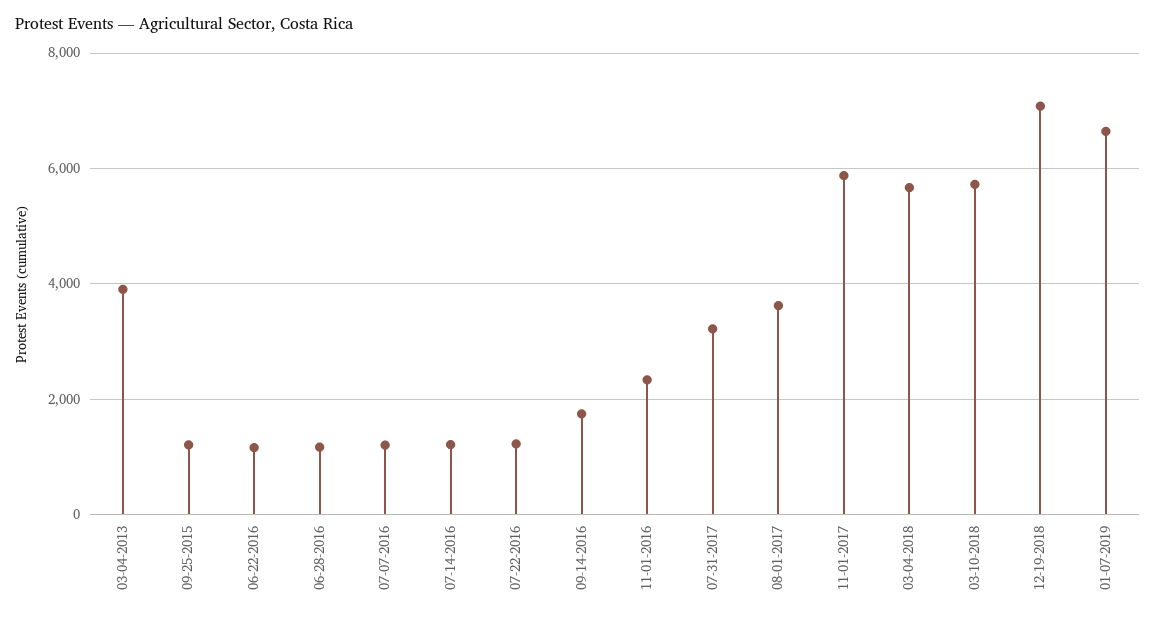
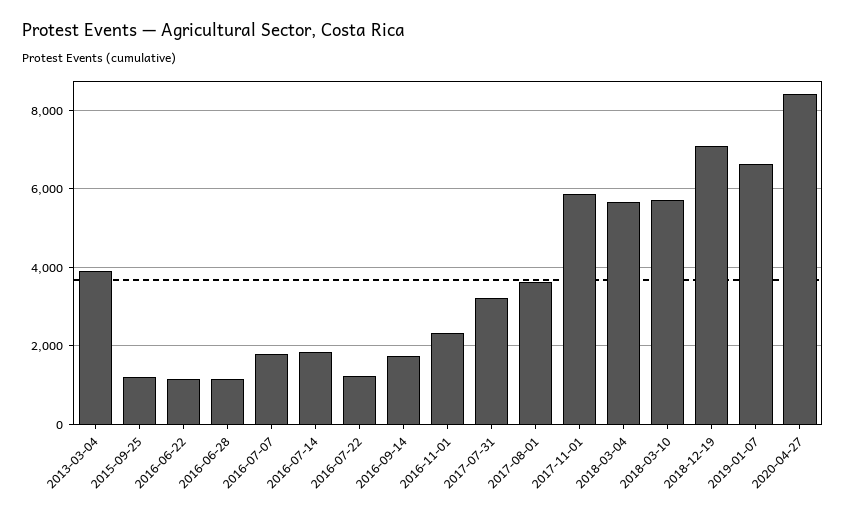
07-07-2016: 1200 -> 1800
07-14-2016: 1200 -> 1800
2020-04-27: none -> 8400

